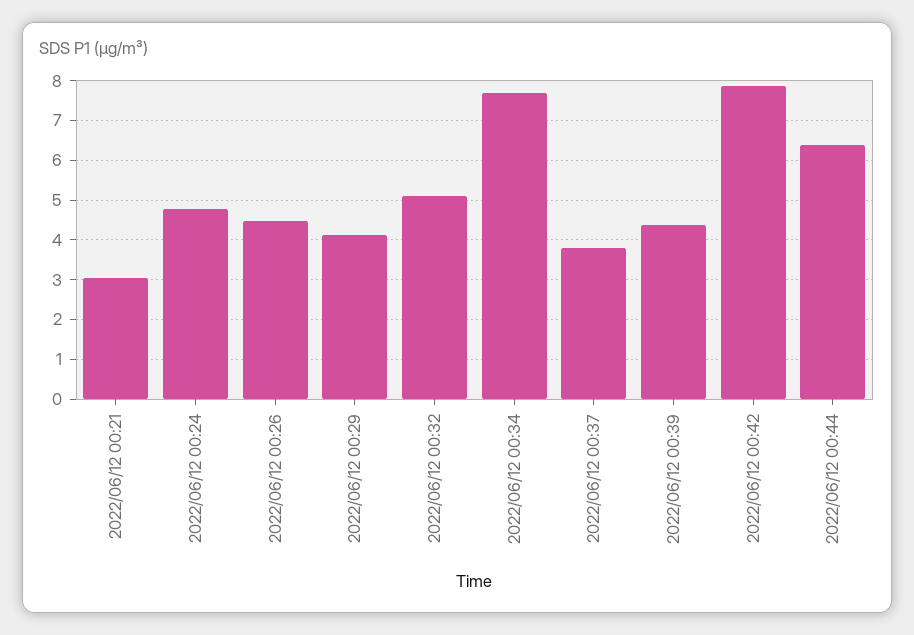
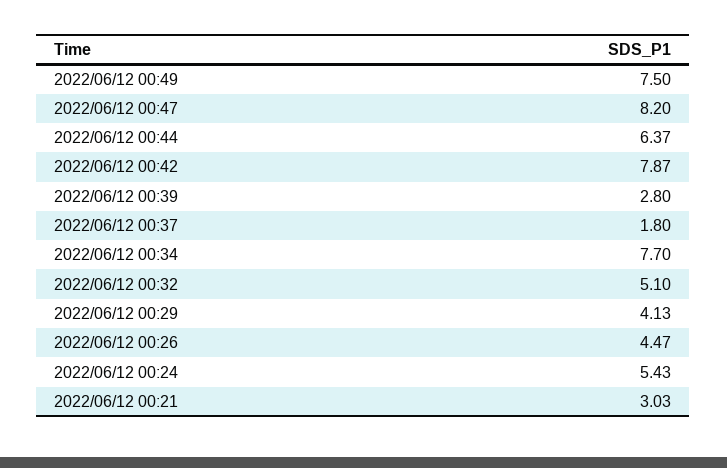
2022/06/12 00:24: 4.8 -> 5.43
2022/06/12 00:37: 3.8 -> 1.8
2022/06/12 00:39: 4.4 -> 2.8
2022/06/12 00:49: none -> 7.5
2022/06/12 00:47: none -> 8.2

